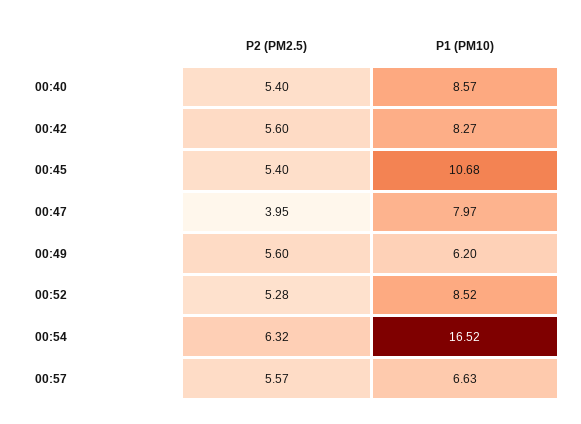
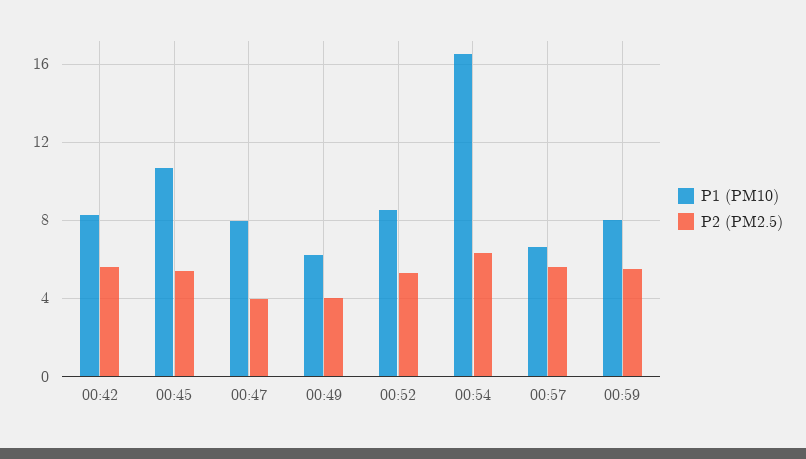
P2 (PM2.5), 00:40: 5.4 -> none
P1 (PM10), 00:40: 8.57 -> none
P2 (PM2.5), 00:49: 5.6 -> 4
P1 (PM10), 00:59: none -> 8
P2 (PM2.5), 00:59: none -> 5.5

